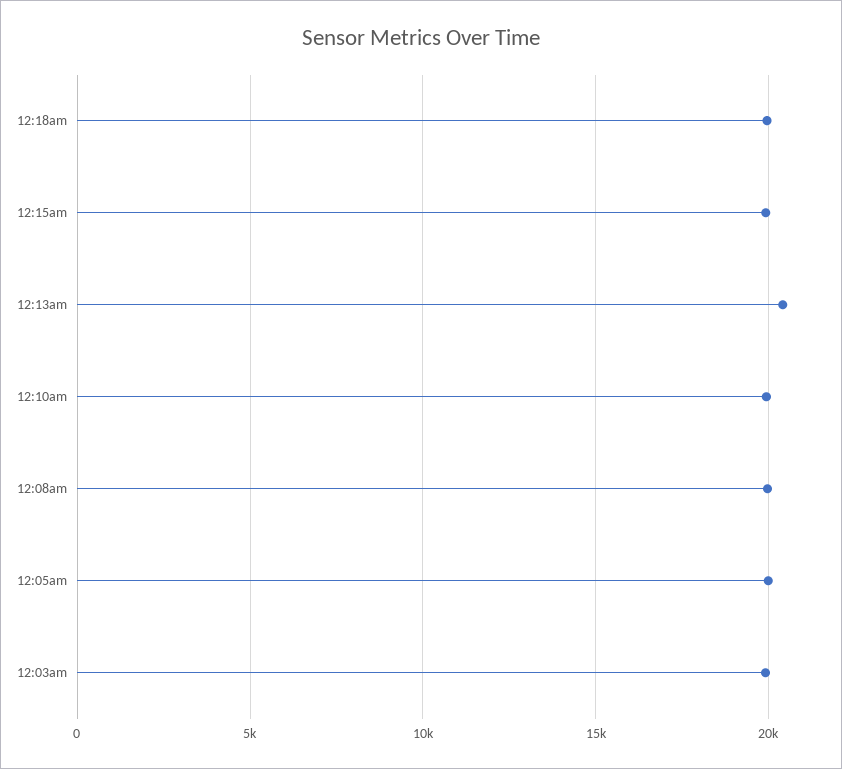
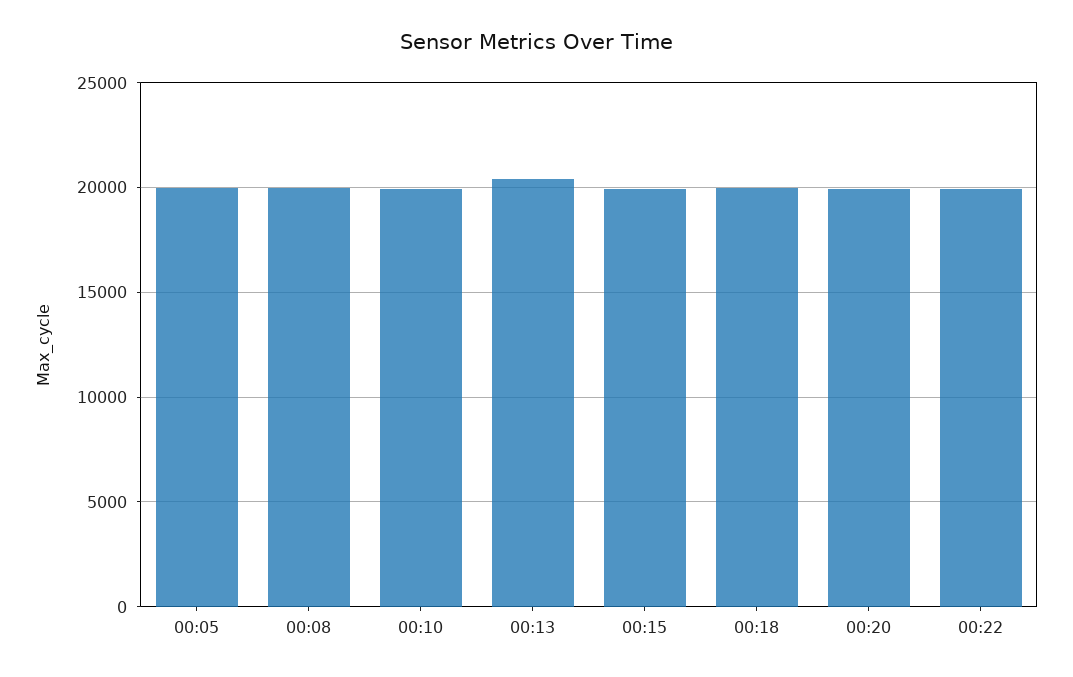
12:03am: 20000 -> none
00:20: none -> 20000
00:22: none -> 20000

